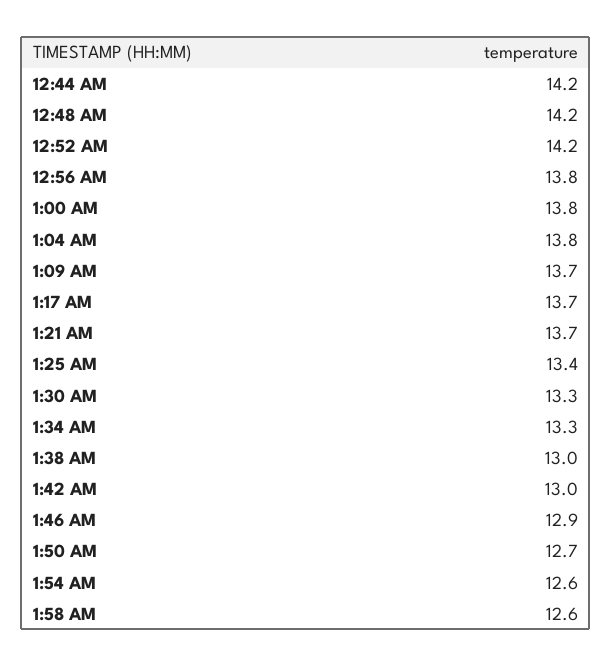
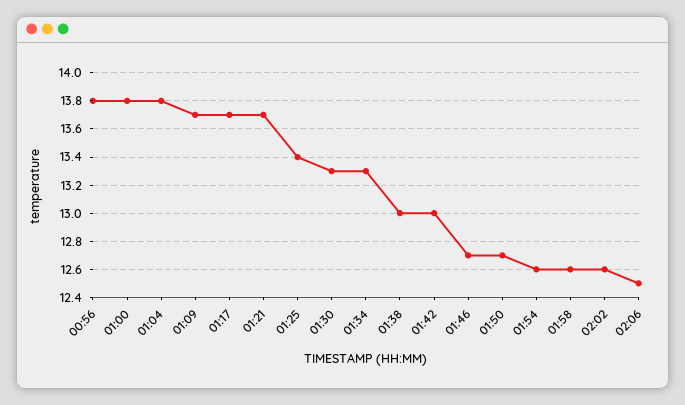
12:44 AM: 14.2 -> none
12:48 AM: 14.2 -> none
12:52 AM: 14.2 -> none
1:46 AM: 12.9 -> 12.7
02:02: none -> 12.6
02:06: none -> 12.5

